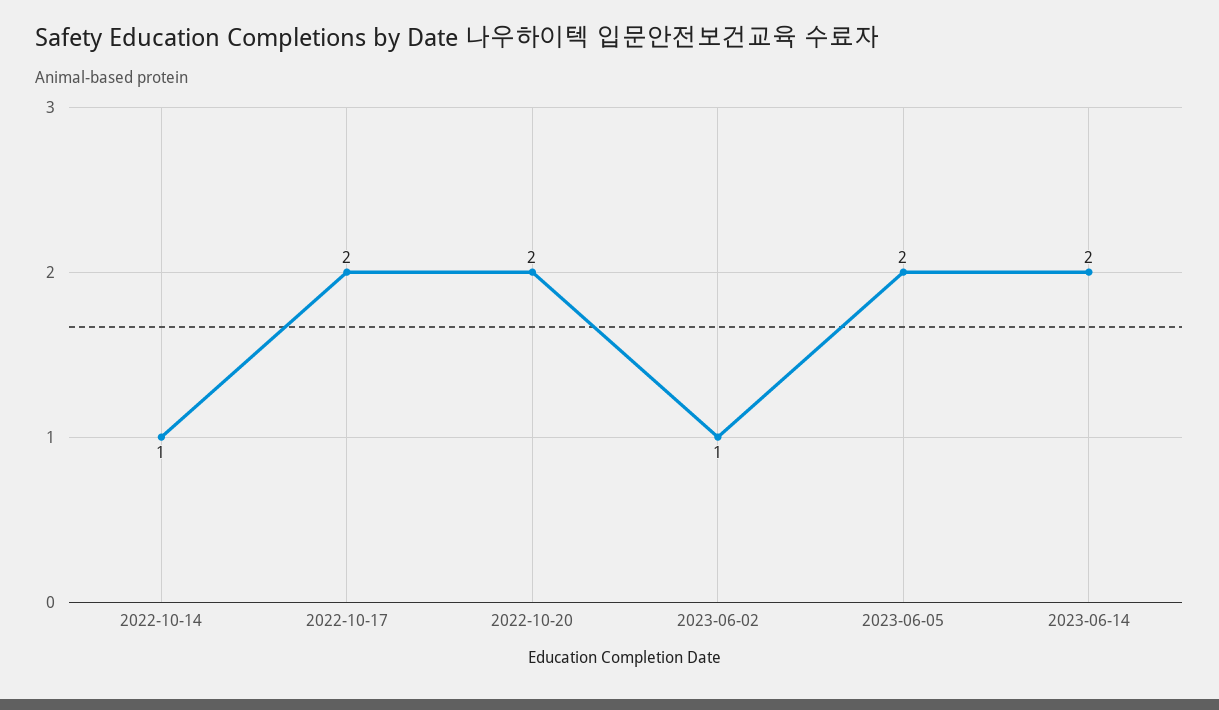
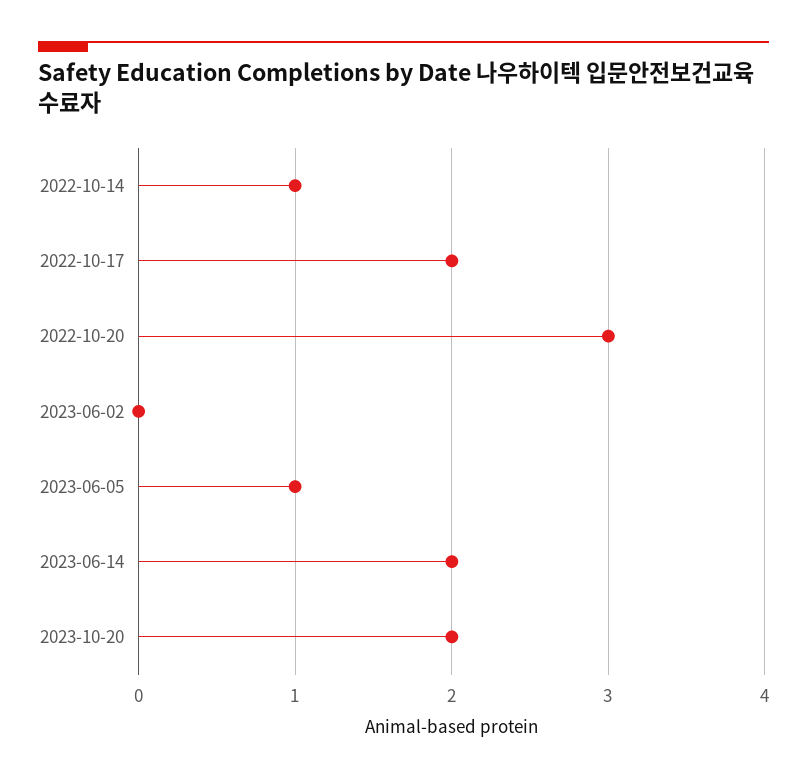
2022-10-20: 2 -> 3
2023-06-02: 1 -> 0
2023-06-05: 2 -> 1
2023-10-20: none -> 2

